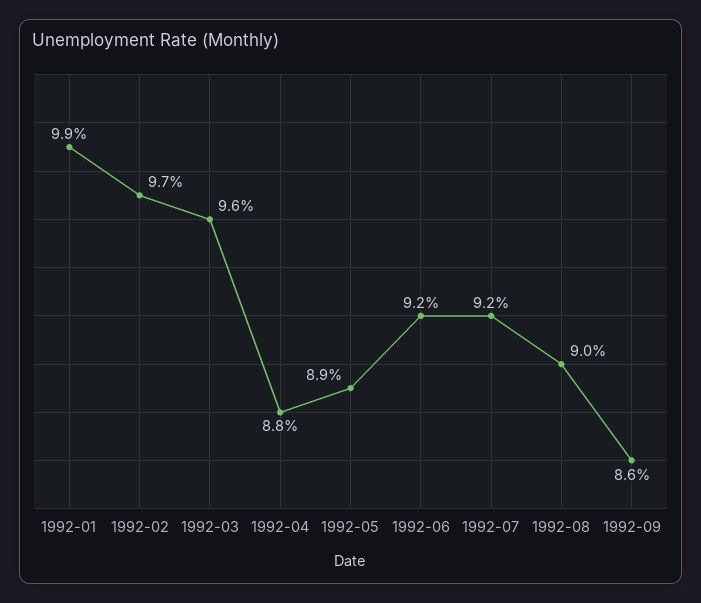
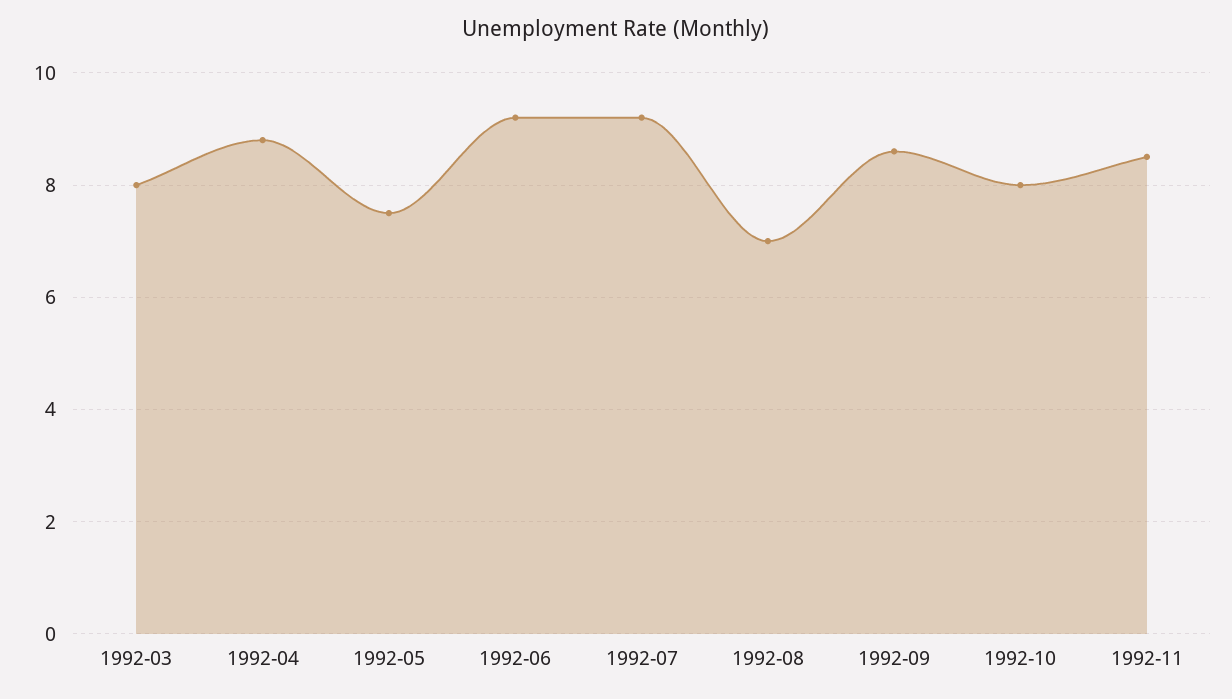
1992-01: 9.9 -> none
1992-02: 9.7 -> none
1992-03: 9.6 -> 8
1992-05: 8.9 -> 7.5
1992-08: 9 -> 7
1992-10: none -> 8
1992-11: none -> 8.5

